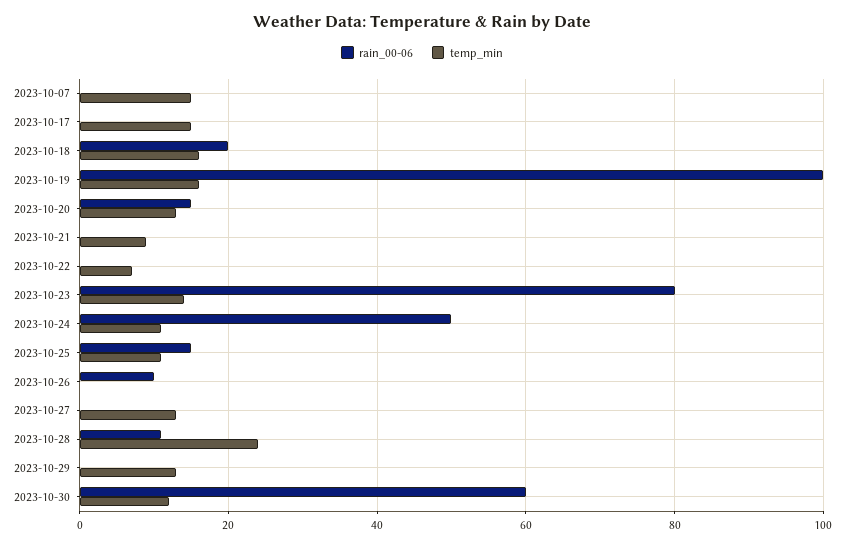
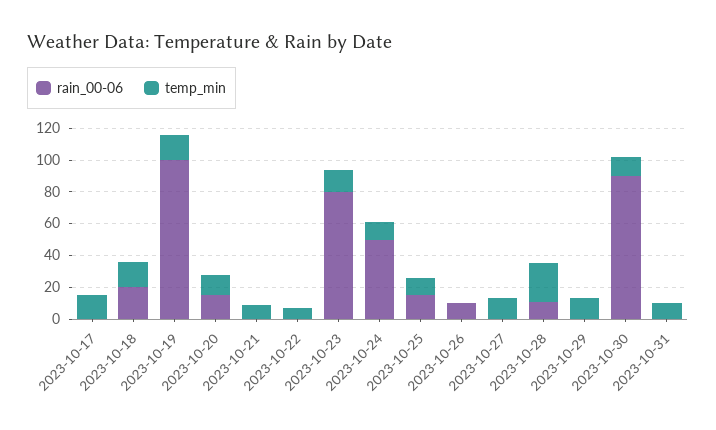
rain_00-06, 2023-10-07: 0 -> none
temp_min, 2023-10-07: 15 -> none
rain_00-06, 2023-10-30: 60 -> 90
rain_00-06, 2023-10-31: none -> 0
temp_min, 2023-10-31: none -> 10

